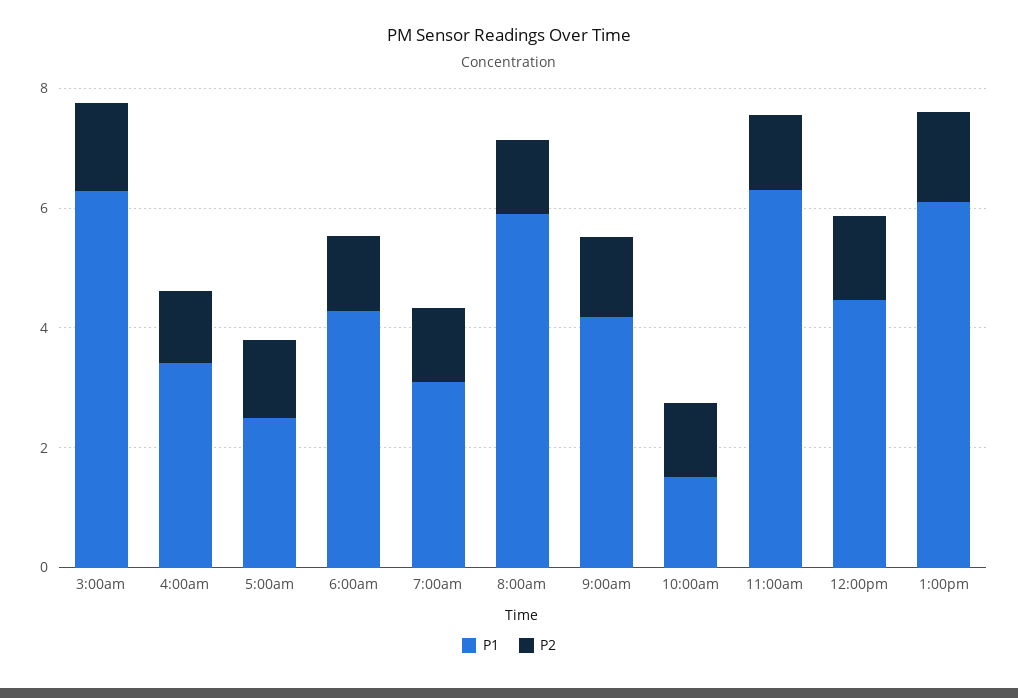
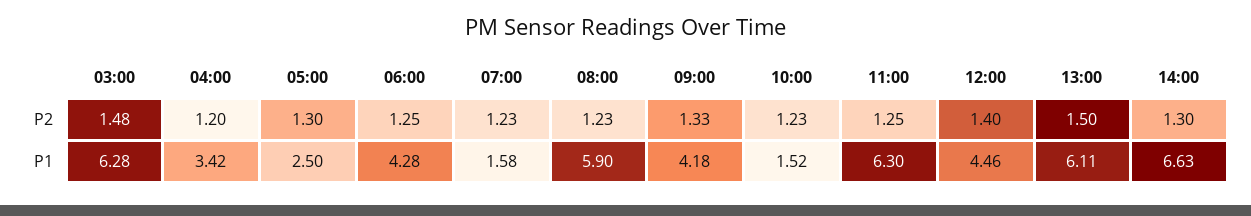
P1, 7:00am: 3 -> 1.58
P2, 14:00: none -> 1.3
P1, 14:00: none -> 6.63

